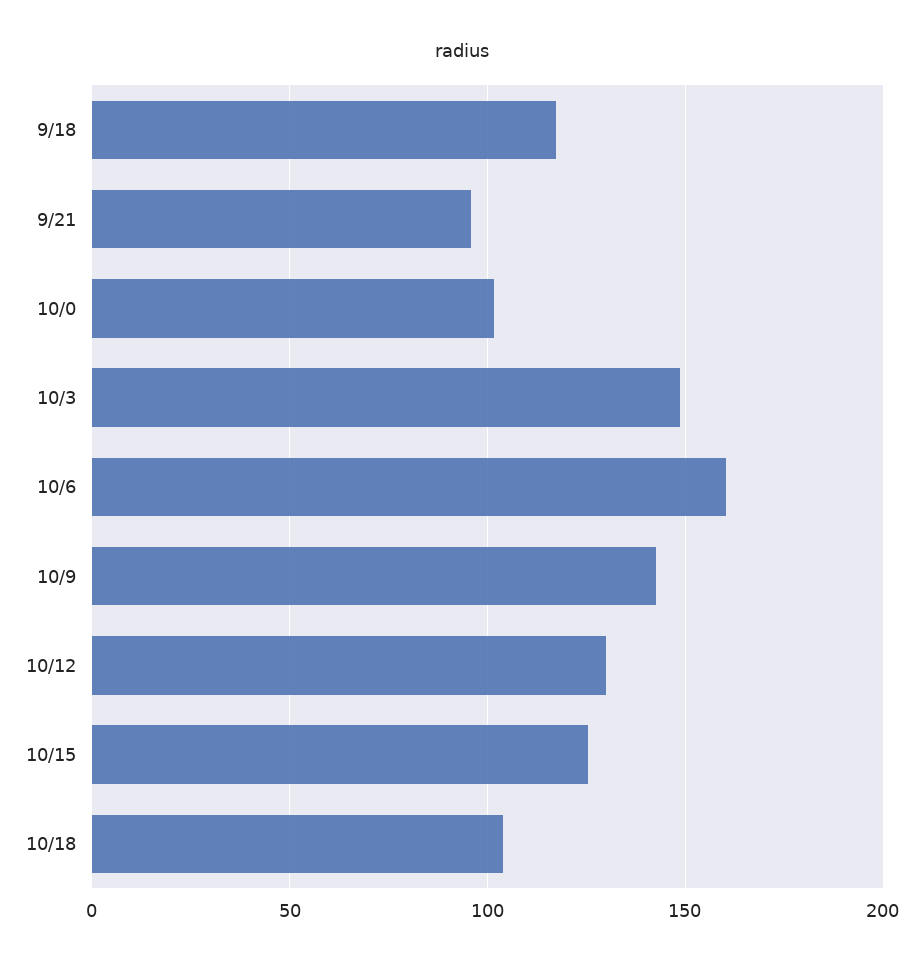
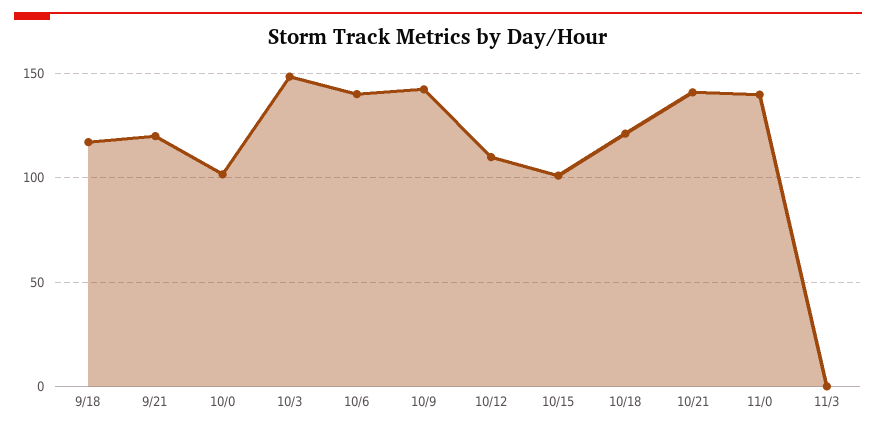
9/21: 95 -> 120
10/6: 160 -> 140
10/12: 130 -> 110
10/15: 125 -> 100
10/18: 105 -> 120
10/21: none -> 140
11/0: none -> 140
11/3: none -> 0

